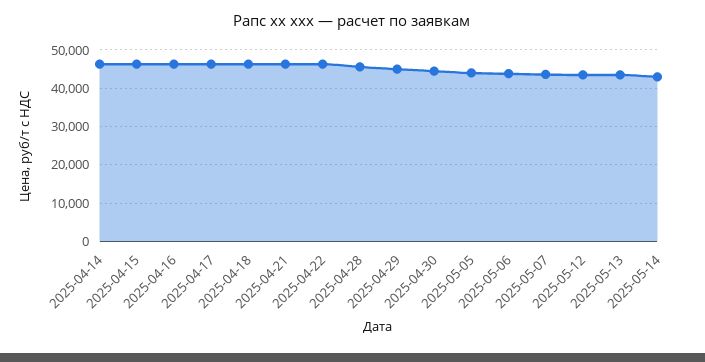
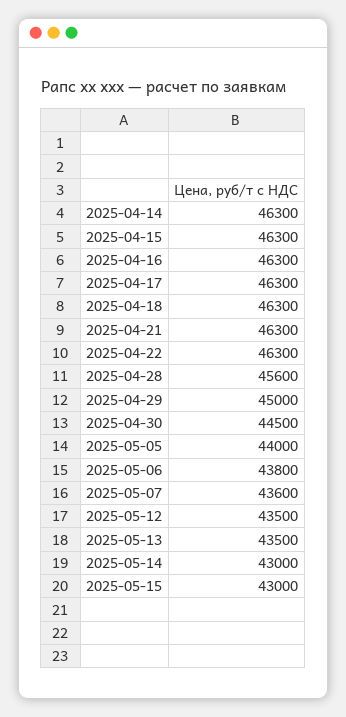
2025-05-15: none -> 43000

